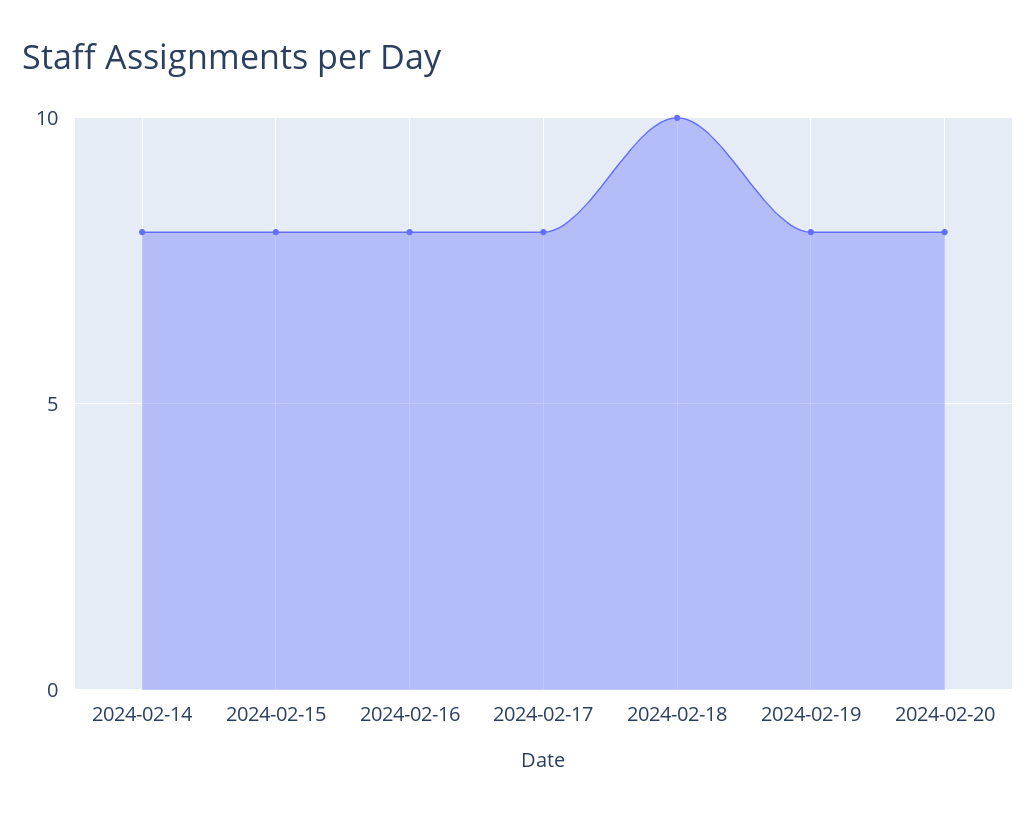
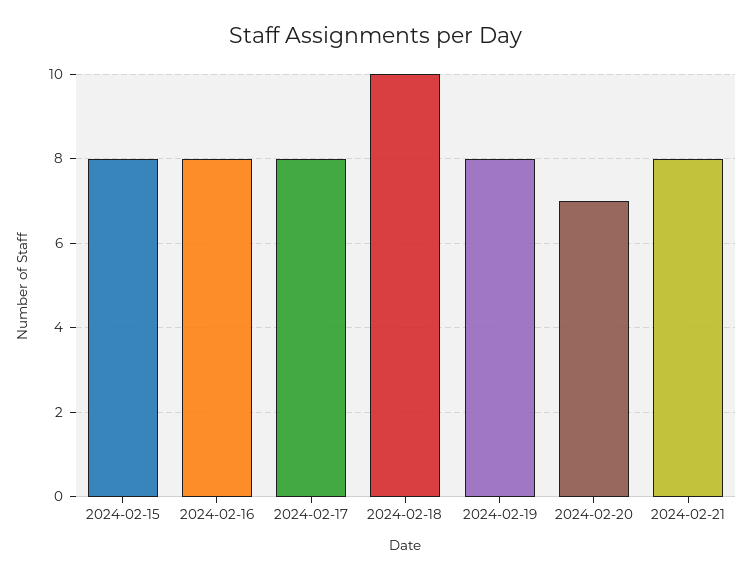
2024-02-14: 8 -> none
2024-02-20: 8 -> 7
2024-02-21: none -> 8

